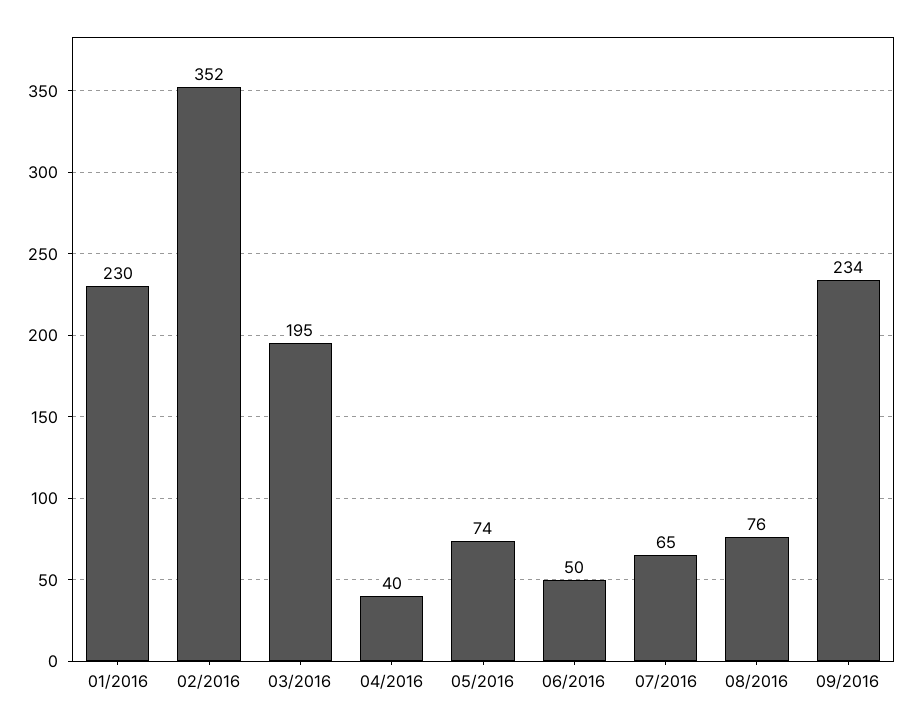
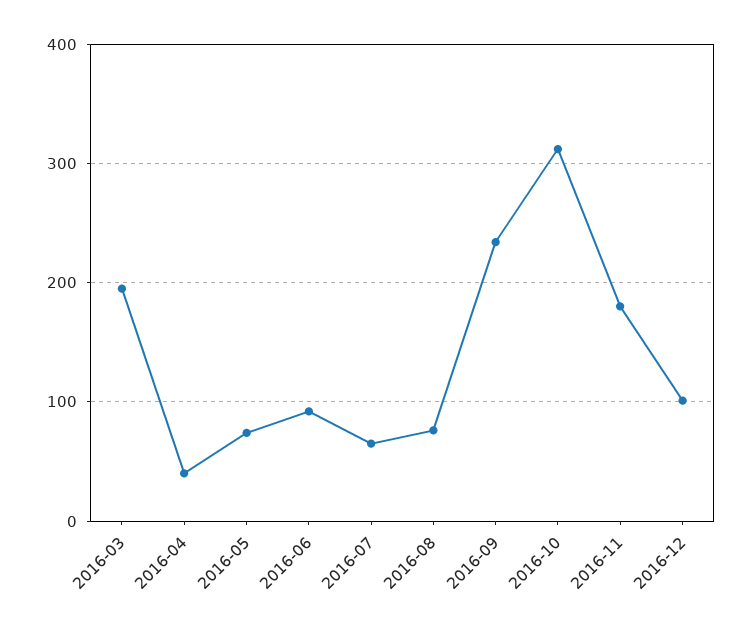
01/2016: 230 -> none
02/2016: 352 -> none
06/2016: 50 -> 90
2016-10: none -> 310
2016-11: none -> 180
2016-12: none -> 100

